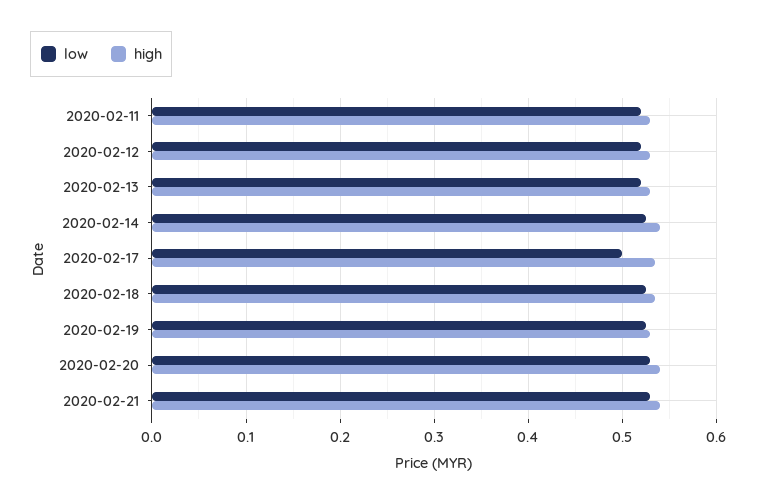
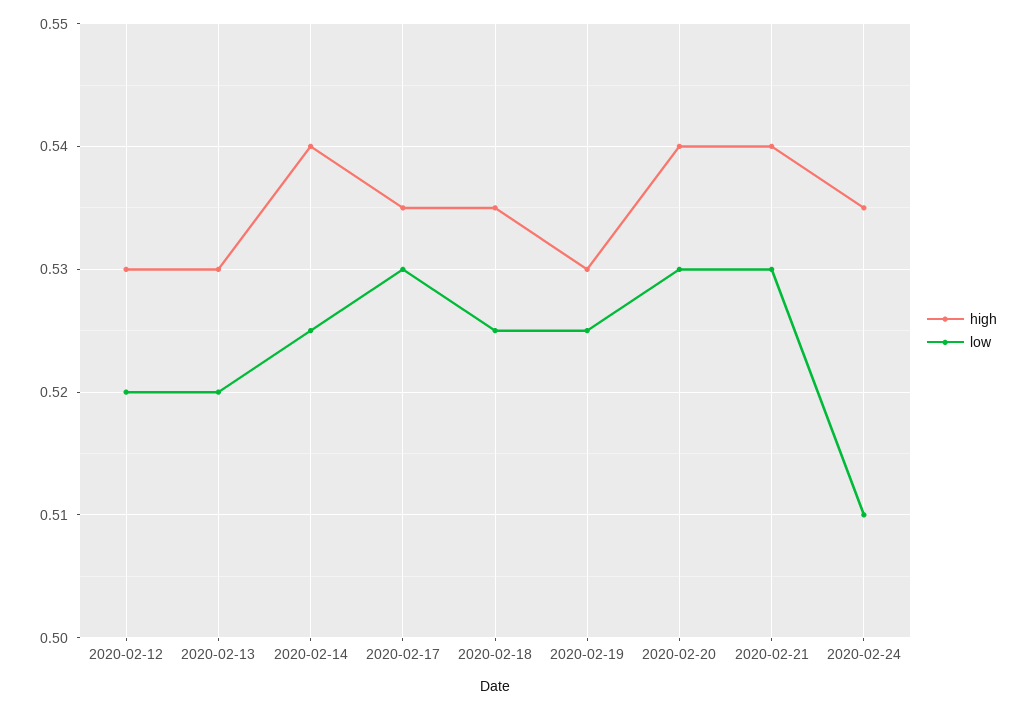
low, 2020-02-11: 0.52 -> none
high, 2020-02-11: 0.53 -> none
low, 2020-02-17: 0.5 -> 0.53
high, 2020-02-24: none -> 0.535
low, 2020-02-24: none -> 0.51

